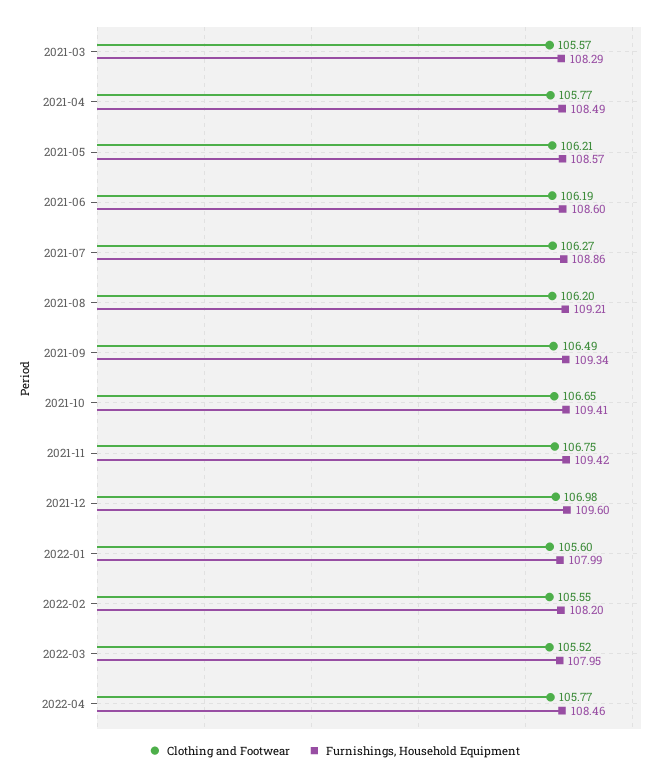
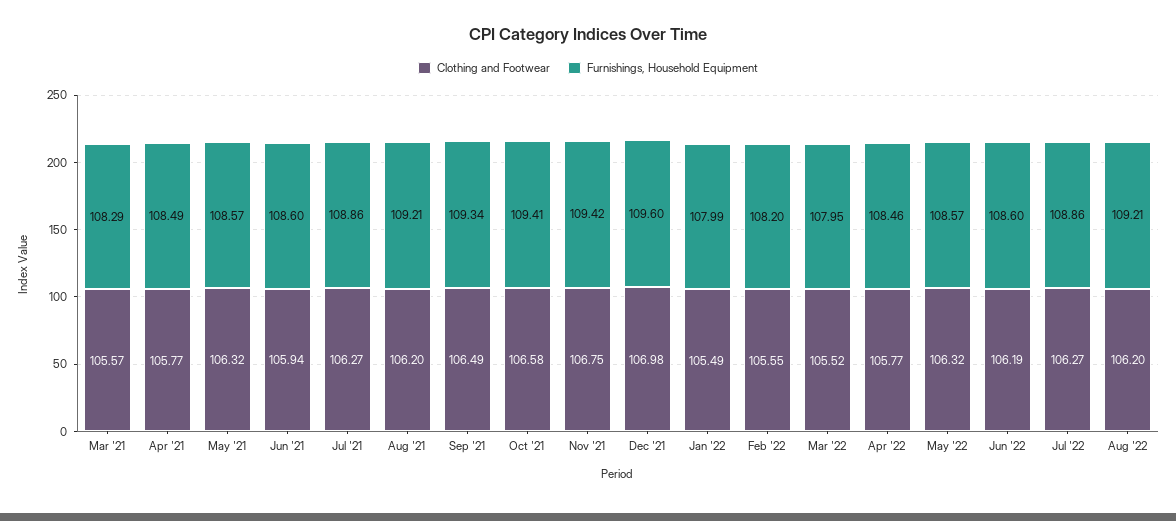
Clothing and Footwear, 2021-05: 106.21 -> 106.32
Clothing and Footwear, 2021-06: 106.19 -> 105.94
Clothing and Footwear, 2021-10: 106.65 -> 106.58
Clothing and Footwear, 2022-01: 105.6 -> 105.49
Clothing and Footwear, May '22: none -> 106.32
Furnishings, Household Equipment, May '22: none -> 108.57
Clothing and Footwear, Jun '22: none -> 106.19
Furnishings, Household Equipment, Jun '22: none -> 108.6
Clothing and Footwear, Jul '22: none -> 106.27
Furnishings, Household Equipment, Jul '22: none -> 108.86
Clothing and Footwear, Aug '22: none -> 106.2
Furnishings, Household Equipment, Aug '22: none -> 109.21

